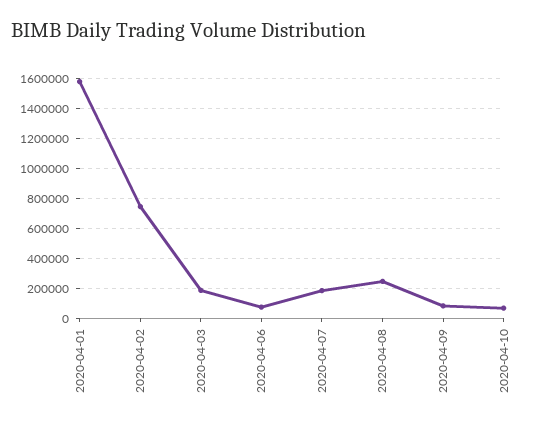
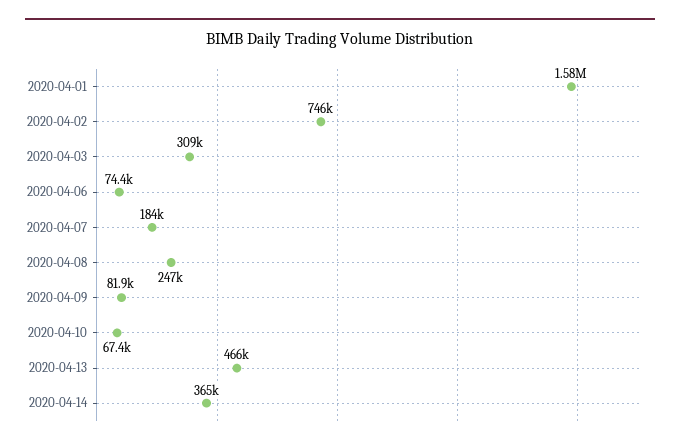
2020-04-03: 200000 -> 309000
2020-04-13: none -> 466000
2020-04-14: none -> 365000

